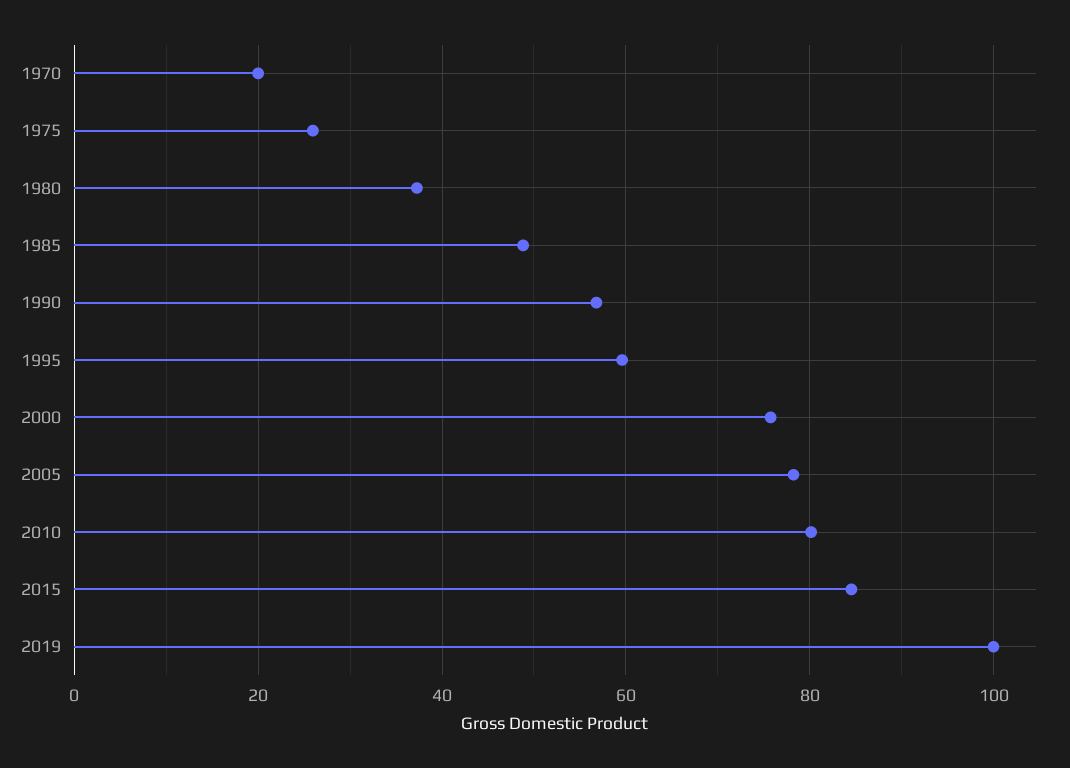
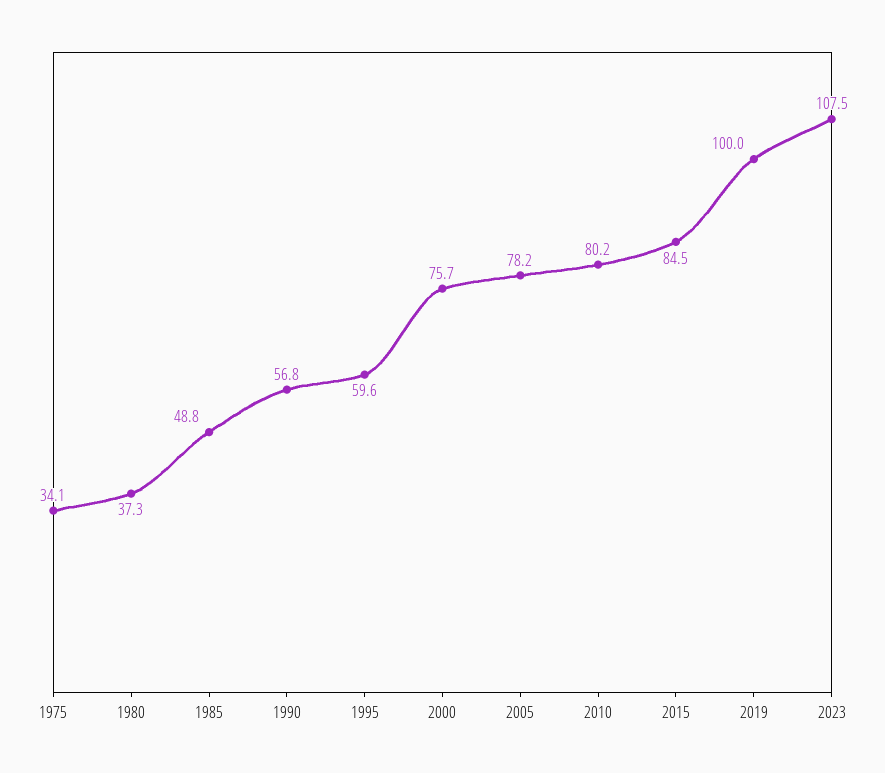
1970: 20 -> none
1975: 26 -> 34.1
2023: none -> 107.5

